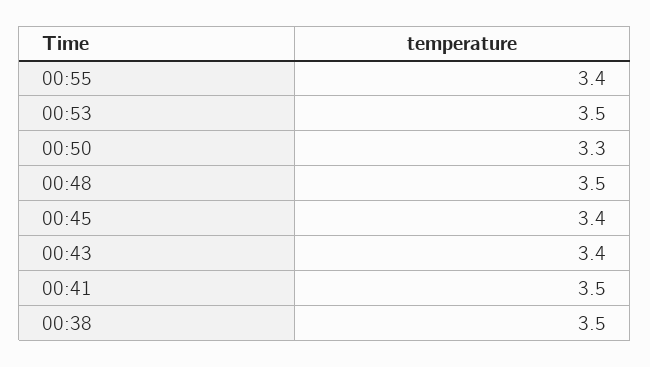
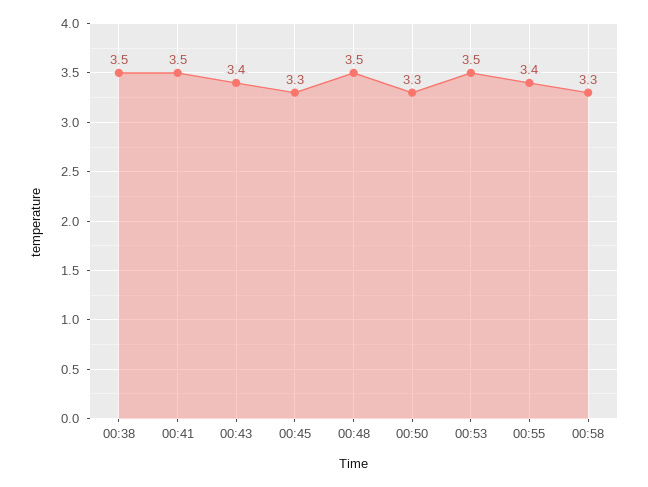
00:45: 3.4 -> 3.3
00:58: none -> 3.3

